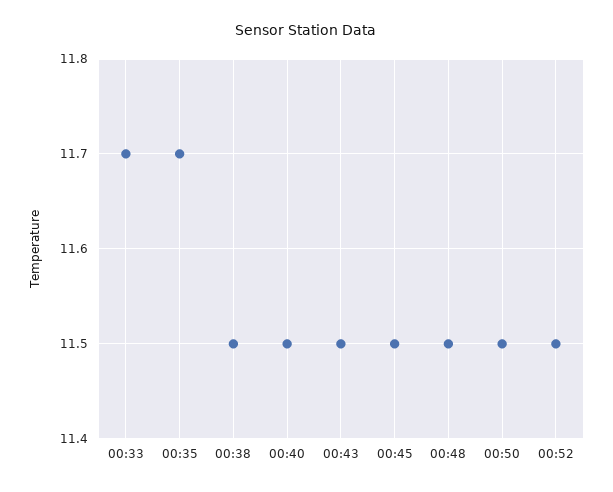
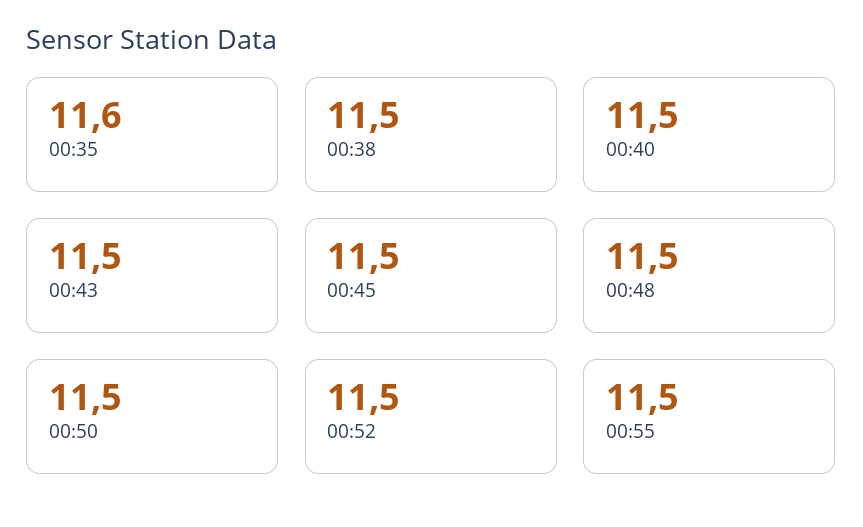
00:33: 11.7 -> none
00:35: 11.7 -> 11.6
00:55: none -> 11.5

